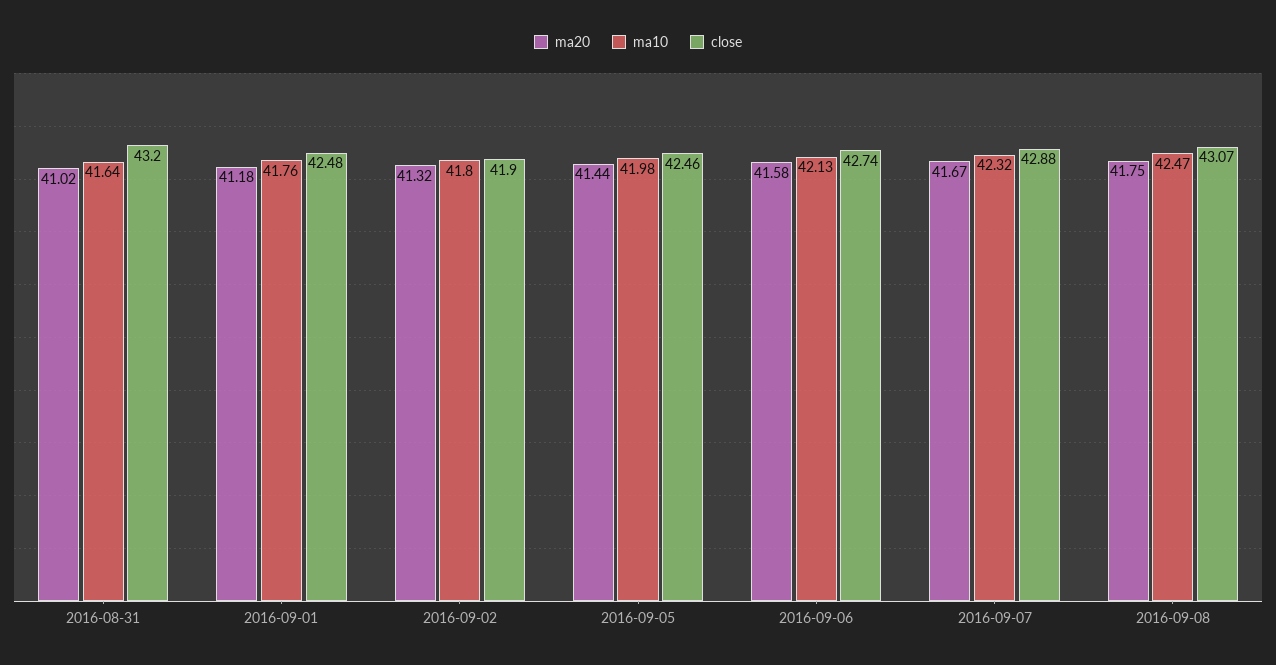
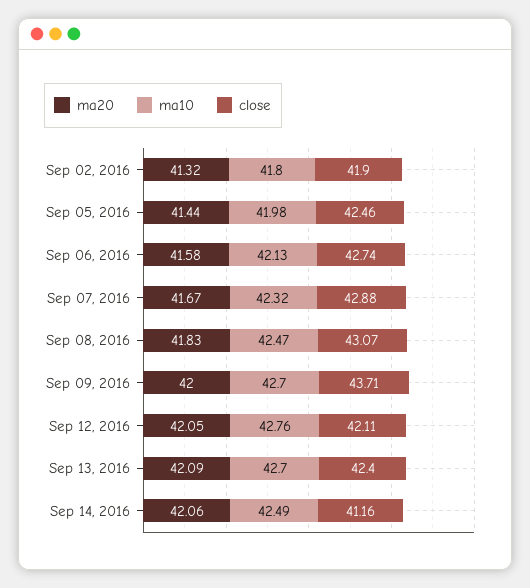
ma20, 2016-08-31: 41.02 -> none
ma10, 2016-08-31: 41.64 -> none
close, 2016-08-31: 43.2 -> none
ma20, 2016-09-01: 41.18 -> none
ma10, 2016-09-01: 41.76 -> none
close, 2016-09-01: 42.48 -> none
ma20, 2016-09-08: 41.75 -> 41.83
ma20, Sep 09, 2016: none -> 42
ma10, Sep 09, 2016: none -> 42.7
close, Sep 09, 2016: none -> 43.71
ma20, Sep 12, 2016: none -> 42.05
ma10, Sep 12, 2016: none -> 42.76
close, Sep 12, 2016: none -> 42.11
ma20, Sep 13, 2016: none -> 42.09
ma10, Sep 13, 2016: none -> 42.7
close, Sep 13, 2016: none -> 42.4
ma20, Sep 14, 2016: none -> 42.06
ma10, Sep 14, 2016: none -> 42.49
close, Sep 14, 2016: none -> 41.16

